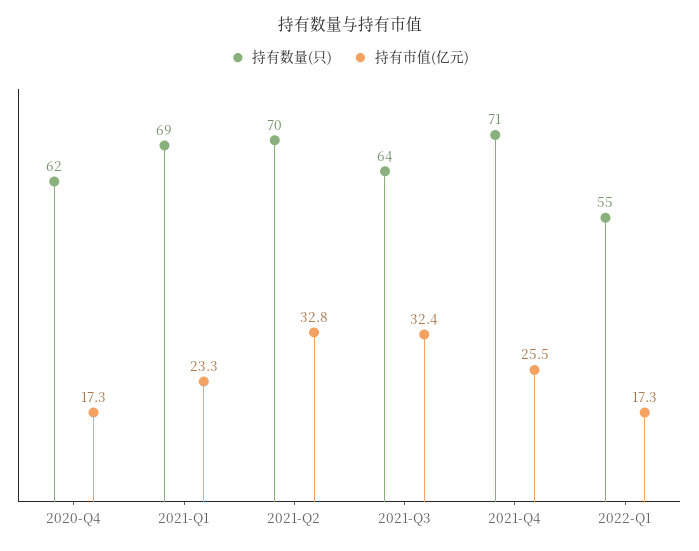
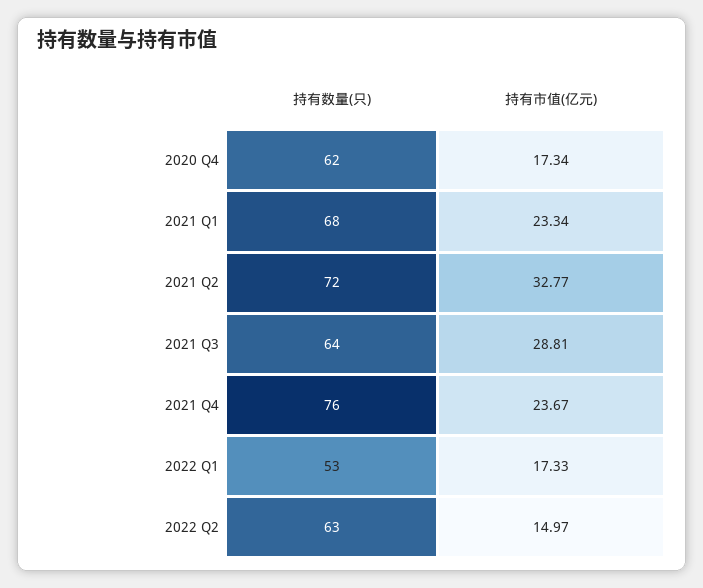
持有数量(只), 2021-Q1: 69 -> 68
持有数量(只), 2021-Q2: 70 -> 72
持有市值(亿元), 2021-Q3: 32.4 -> 28.81
持有数量(只), 2021-Q4: 71 -> 76
持有市值(亿元), 2021-Q4: 25.5 -> 23.67
持有数量(只), 2022-Q1: 55 -> 53
持有数量(只), 2022 Q2: none -> 63
持有市值(亿元), 2022 Q2: none -> 14.97

